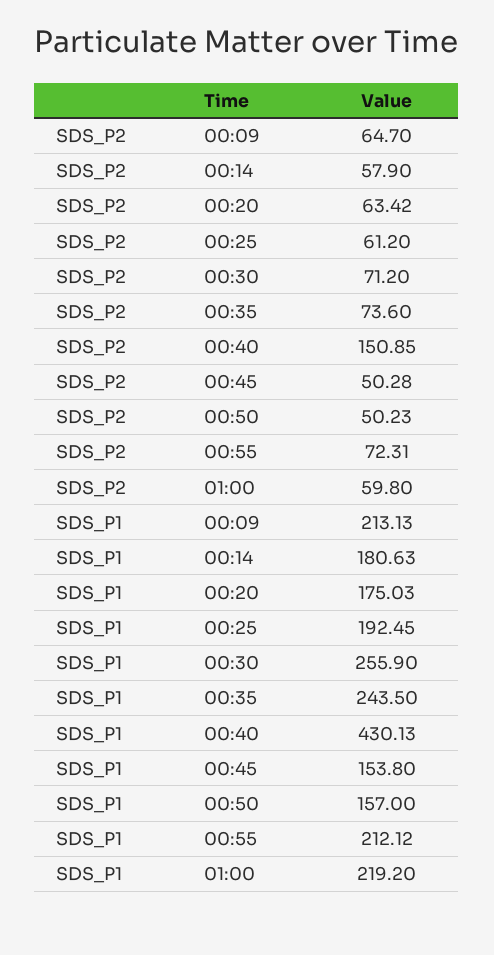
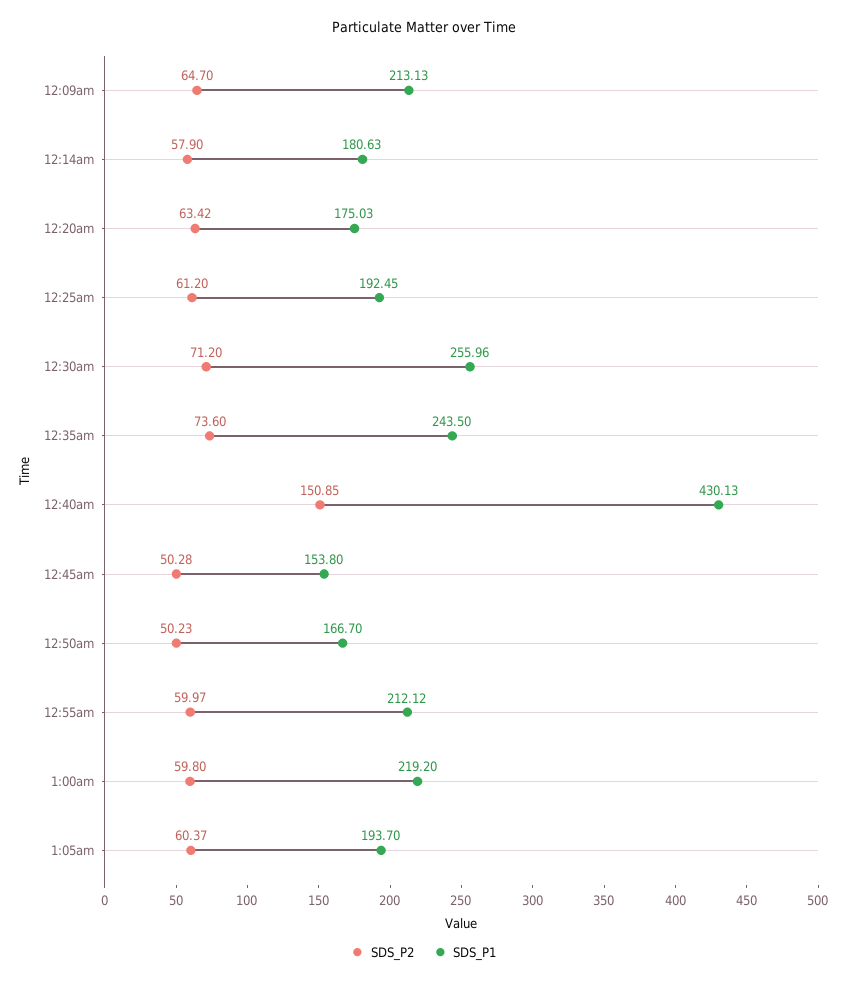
SDS_P2, 00:55: 72.31 -> 59.97
SDS_P1, 00:30: 255.9 -> 255.96
SDS_P1, 00:50: 157 -> 166.7
SDS_P2, 1:05am: none -> 60.37
SDS_P1, 1:05am: none -> 193.7

